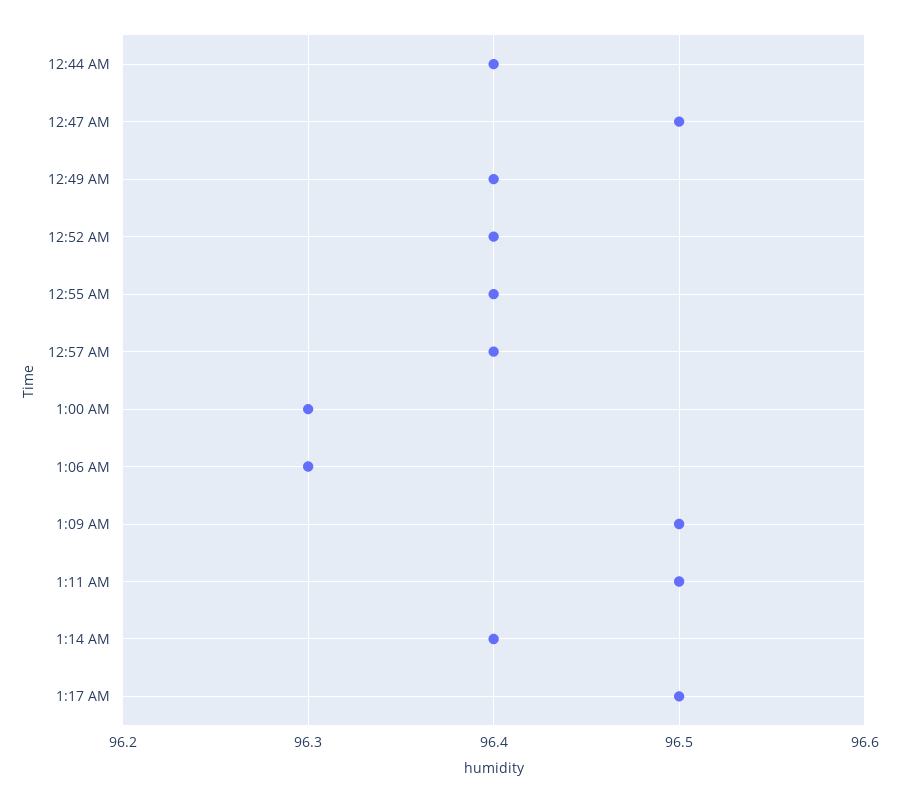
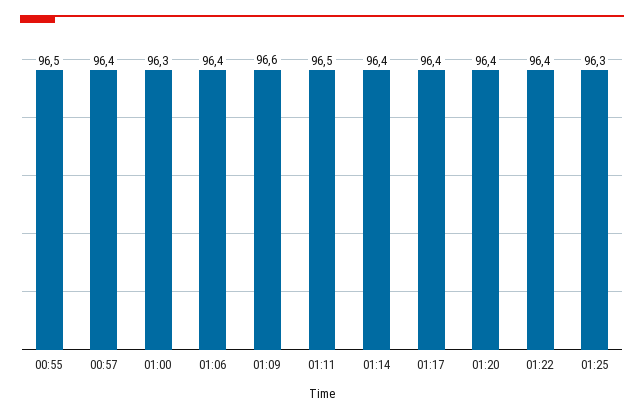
12:44 AM: 96.4 -> none
12:47 AM: 96.5 -> none
12:49 AM: 96.4 -> none
12:52 AM: 96.4 -> none
12:55 AM: 96.4 -> 96.5
1:06 AM: 96.3 -> 96.4
1:09 AM: 96.5 -> 96.6
1:17 AM: 96.5 -> 96.4
01:20: none -> 96.4
01:22: none -> 96.4
01:25: none -> 96.3

